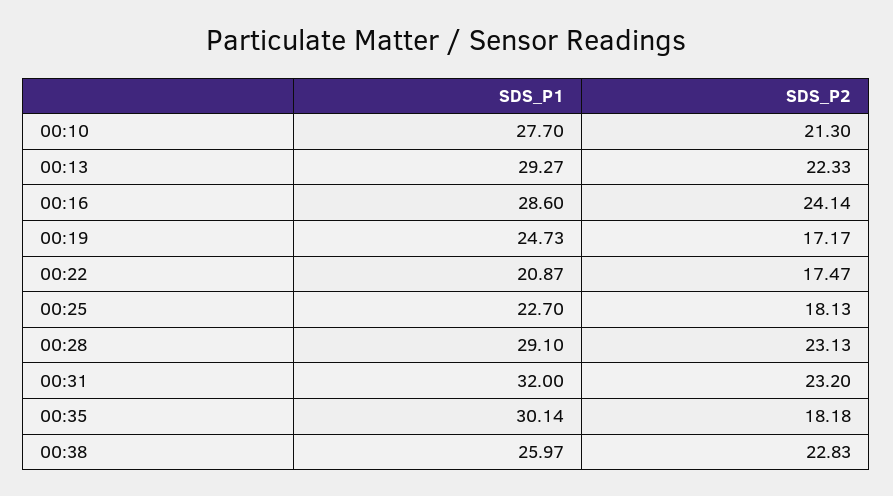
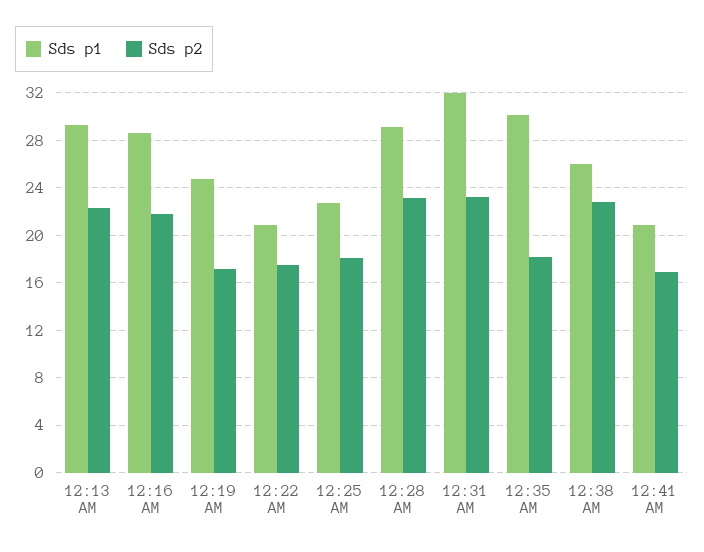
SDS_P1, 00:10: 27.7 -> none
SDS_P2, 00:10: 21.3 -> none
SDS_P2, 00:16: 24.14 -> 22
SDS_P1, 12:41 AM: none -> 21
SDS_P2, 12:41 AM: none -> 17

